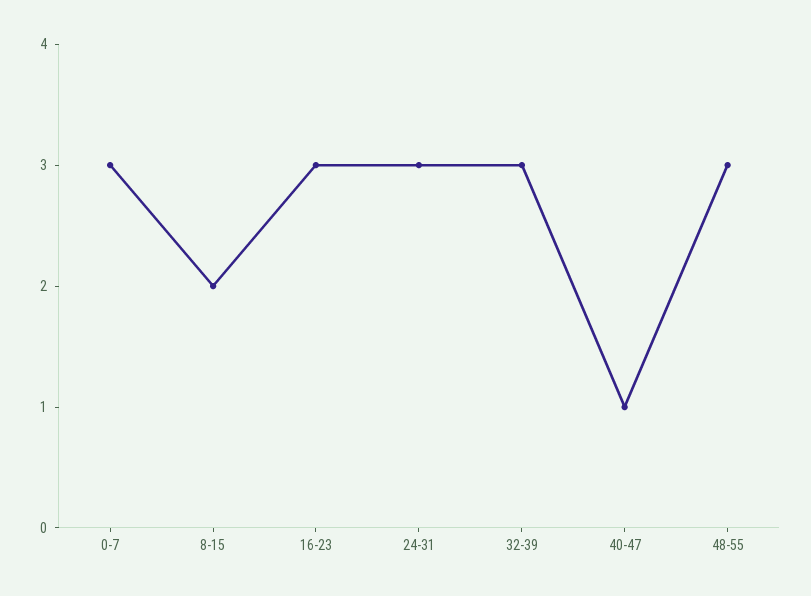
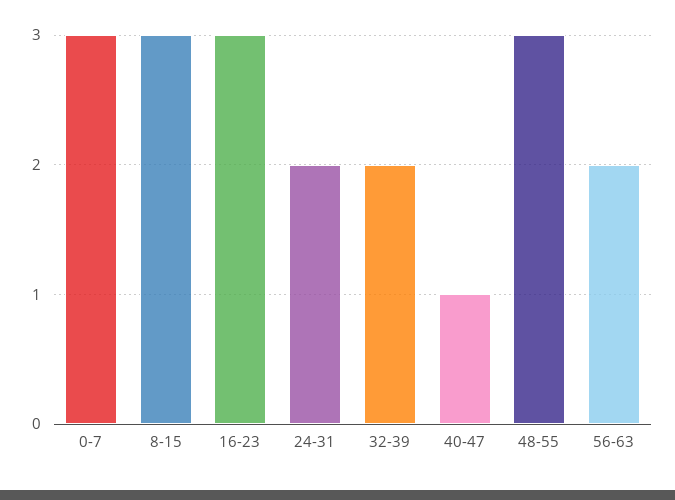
8-15: 2 -> 3
24-31: 3 -> 2
32-39: 3 -> 2
56-63: none -> 2

